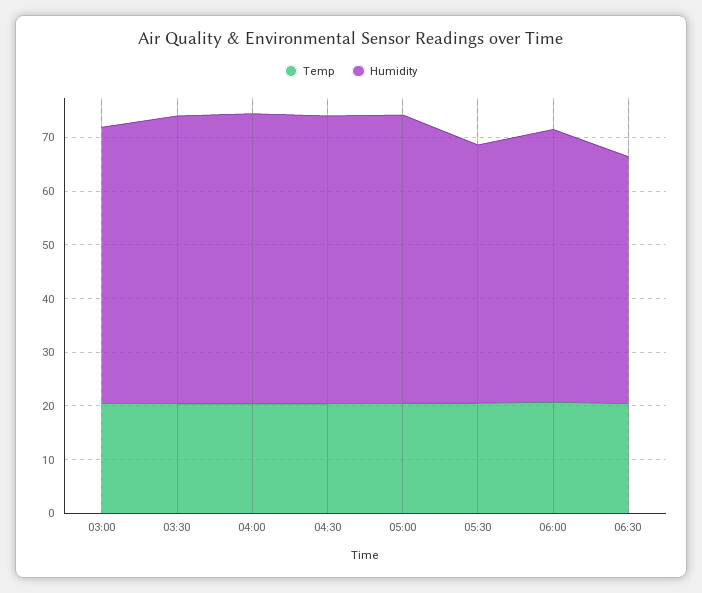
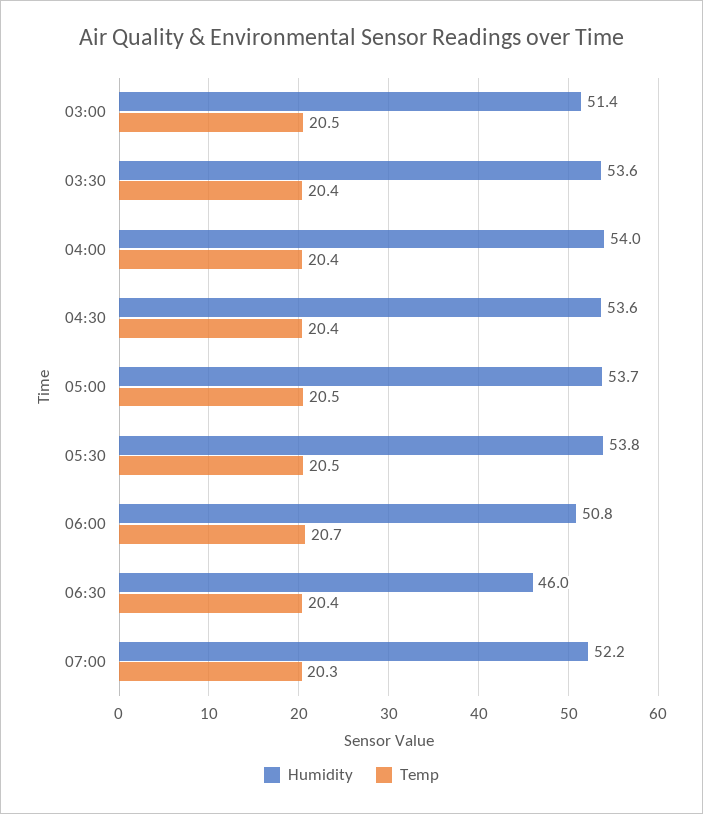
Humidity, 05:30: 48 -> 53.8
Humidity, 07:00: none -> 52.2
Temp, 07:00: none -> 20.3

